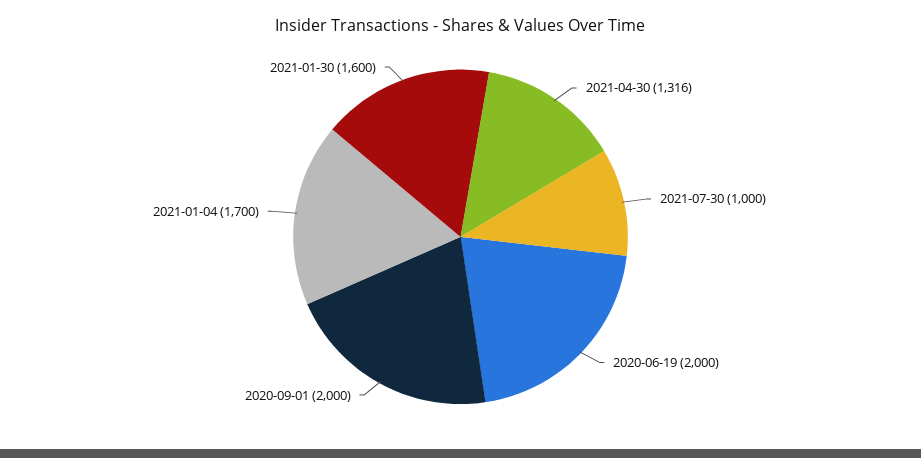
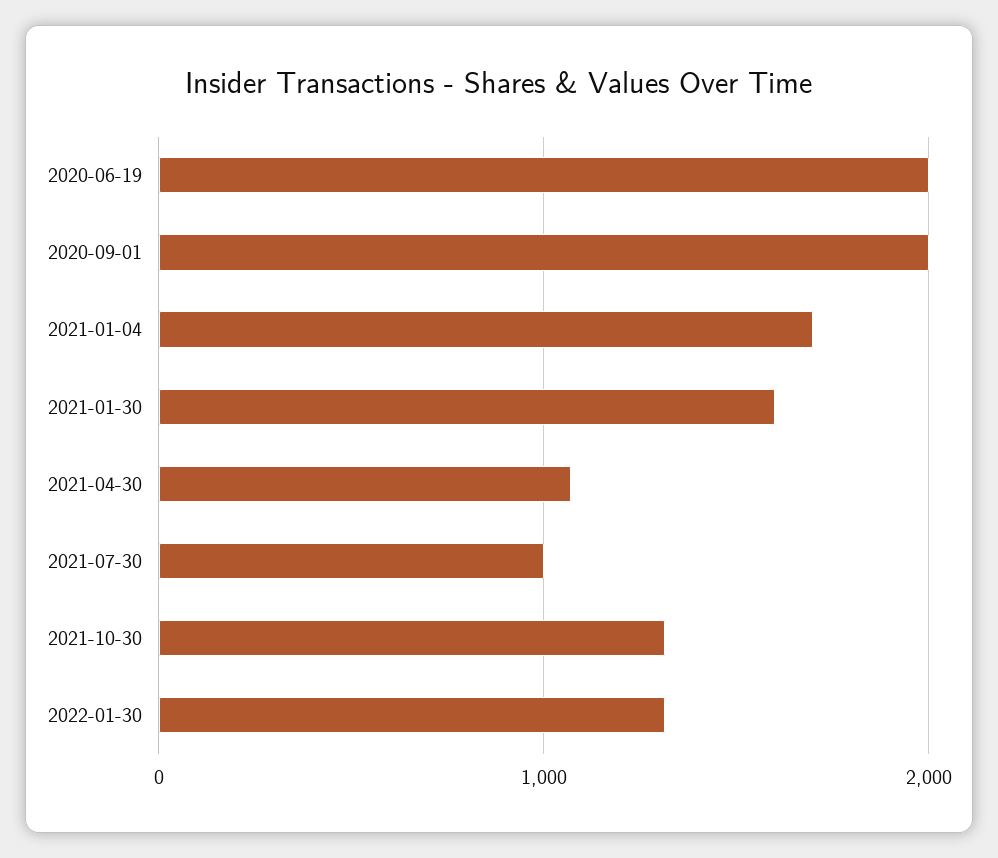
2021-04-30: 1316 -> 1100
2021-10-30: none -> 1300
2022-01-30: none -> 1300

